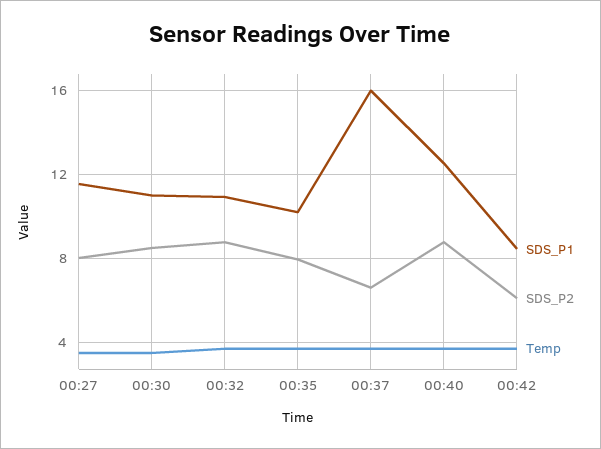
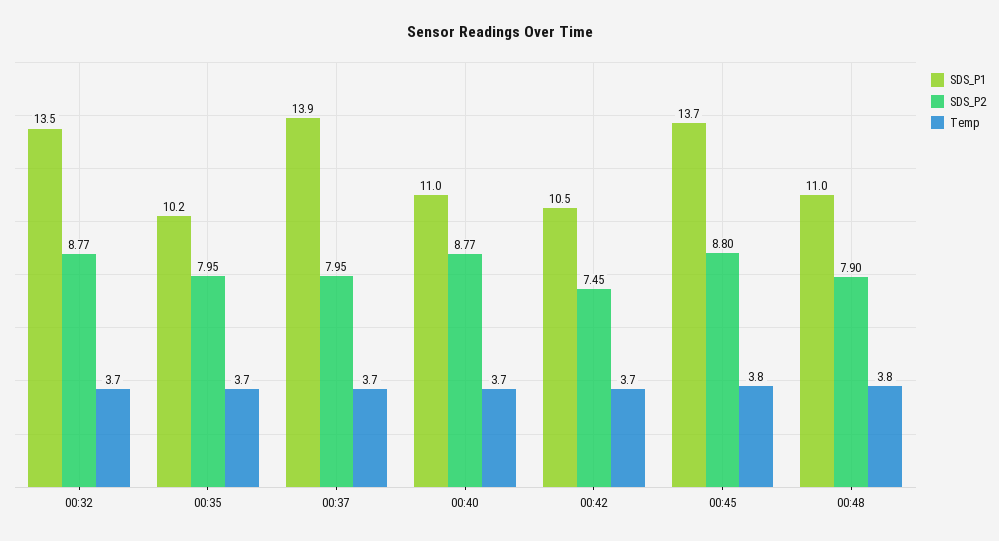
SDS_P1, 00:27: 11.5 -> none
SDS_P2, 00:27: 8 -> none
Temp, 00:27: 3.5 -> none
SDS_P1, 00:30: 11 -> none
SDS_P2, 00:30: 8.5 -> none
Temp, 00:30: 3.5 -> none
SDS_P1, 00:32: 11 -> 13.5
SDS_P1, 00:37: 16 -> 13.9
SDS_P2, 00:37: 6.5 -> 7.95
SDS_P1, 00:40: 12.5 -> 11
SDS_P1, 00:42: 8.5 -> 10.5
SDS_P2, 00:42: 6 -> 7.45
SDS_P1, 00:45: none -> 13.7
SDS_P2, 00:45: none -> 8.8
Temp, 00:45: none -> 3.8
SDS_P1, 00:48: none -> 11
SDS_P2, 00:48: none -> 7.9
Temp, 00:48: none -> 3.8

